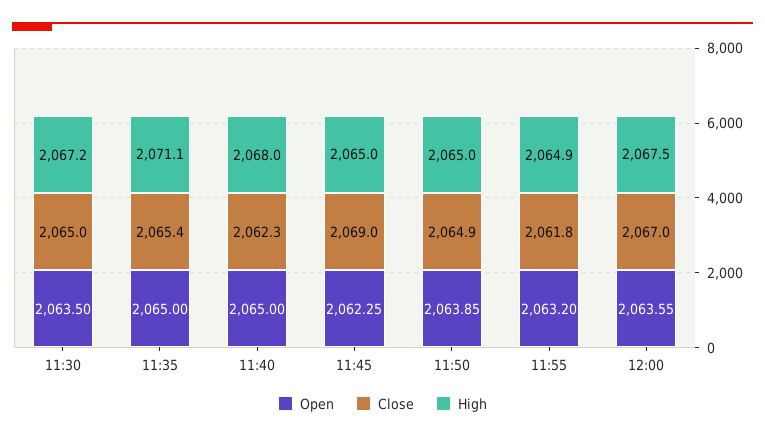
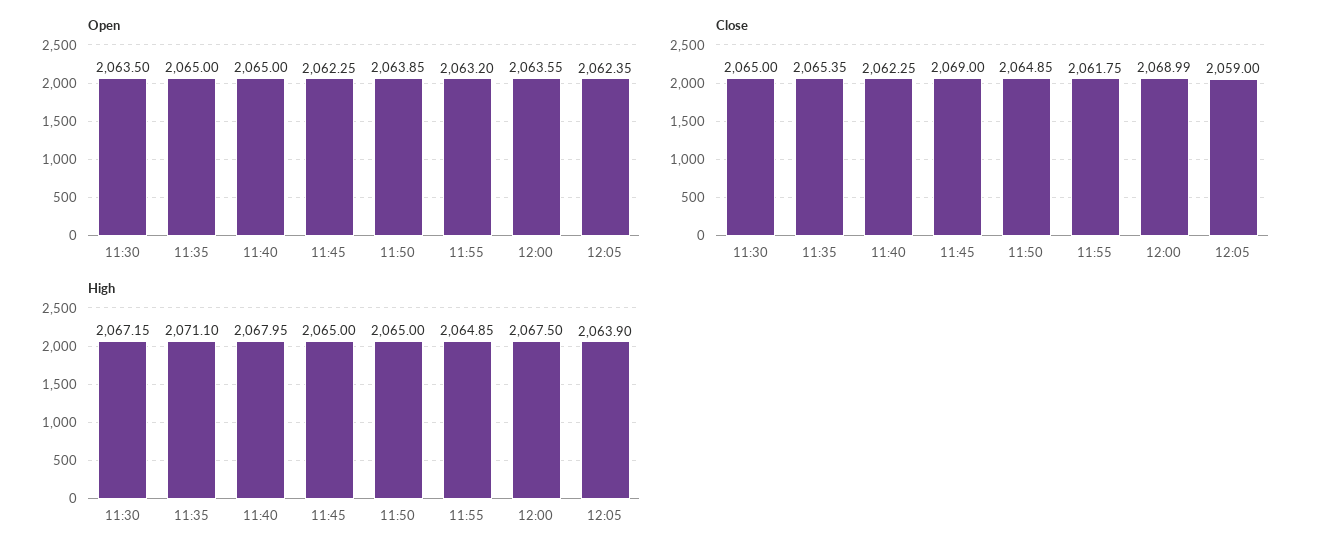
Close, 12:00: 2067 -> 2068.99
Open, 12:05: none -> 2062.35
Close, 12:05: none -> 2059
High, 12:05: none -> 2063.9

